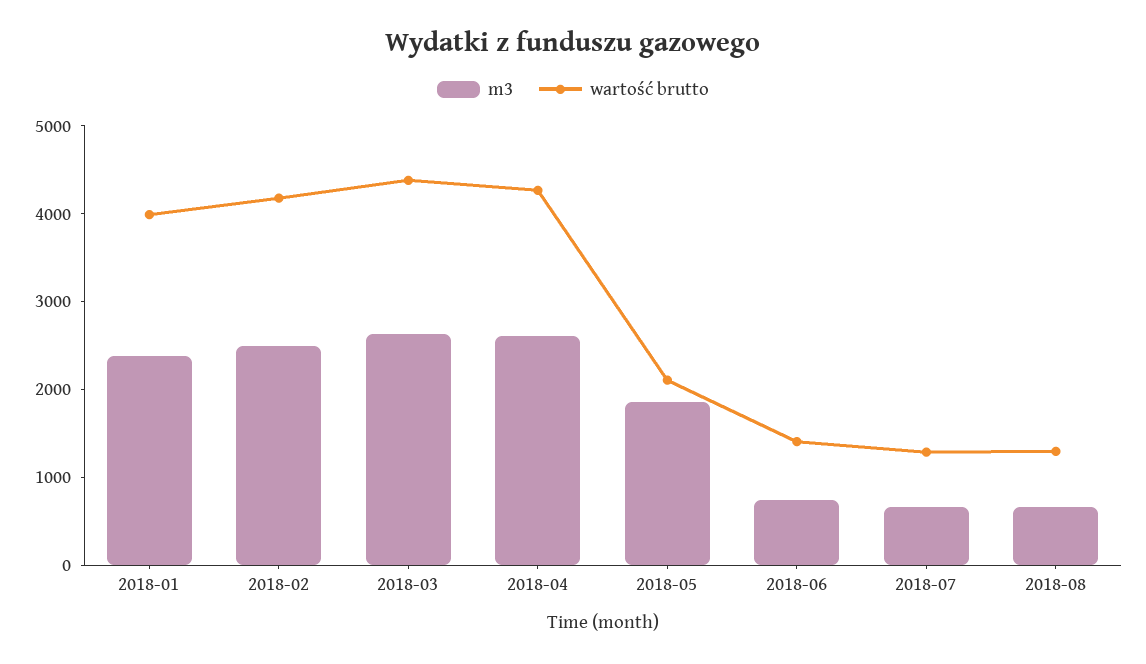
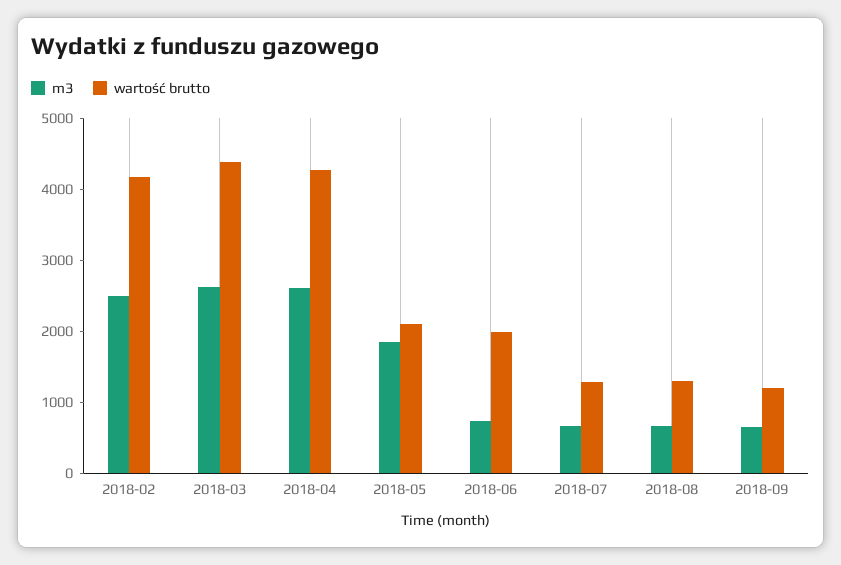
m3, 2018-01: 2400 -> none
wartość brutto, 2018-01: 4000 -> none
wartość brutto, 2018-06: 1400 -> 2000
m3, 2018-09: none -> 600
wartość brutto, 2018-09: none -> 1200

